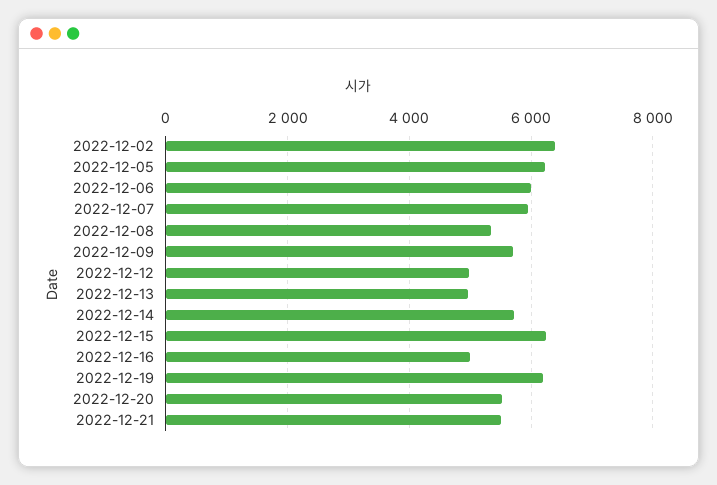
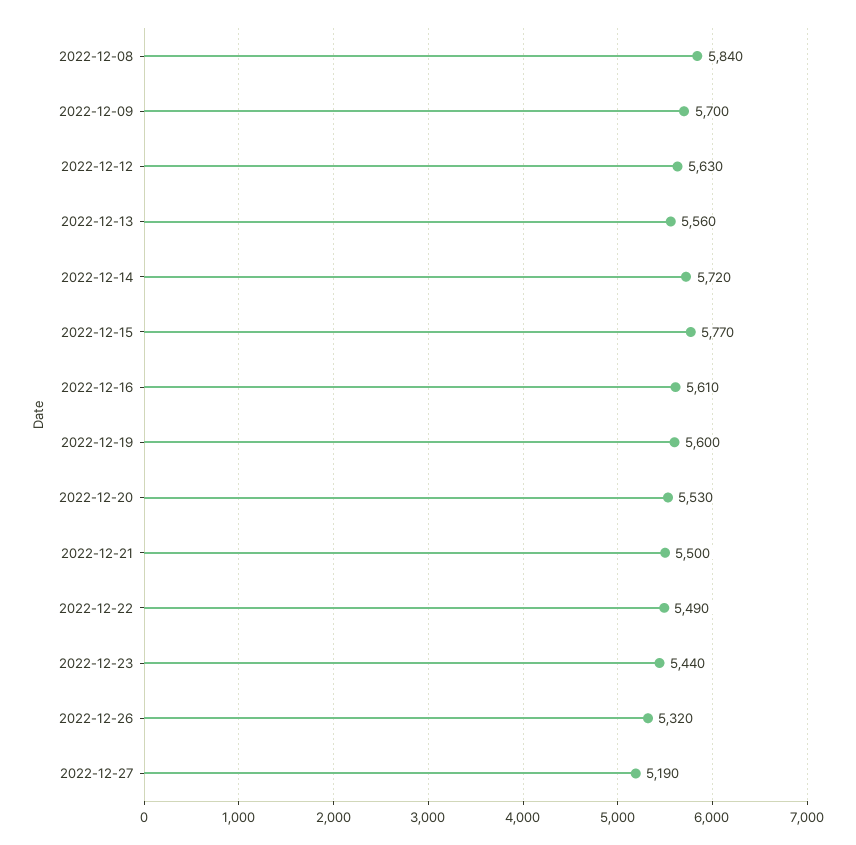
2022-12-02: 6400 -> none
2022-12-05: 6200 -> none
2022-12-06: 6000 -> none
2022-12-07: 6000 -> none
2022-12-08: 5400 -> 5840
2022-12-12: 5000 -> 5630
2022-12-13: 5000 -> 5560
2022-12-15: 6200 -> 5770
2022-12-16: 5000 -> 5610
2022-12-19: 6200 -> 5600
2022-12-22: none -> 5490
2022-12-23: none -> 5440
2022-12-26: none -> 5320
2022-12-27: none -> 5190

